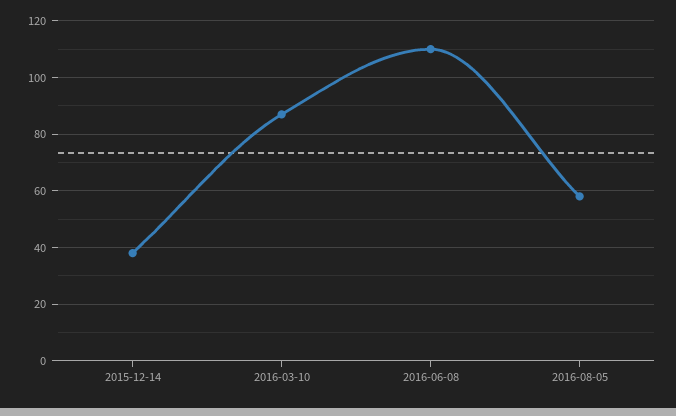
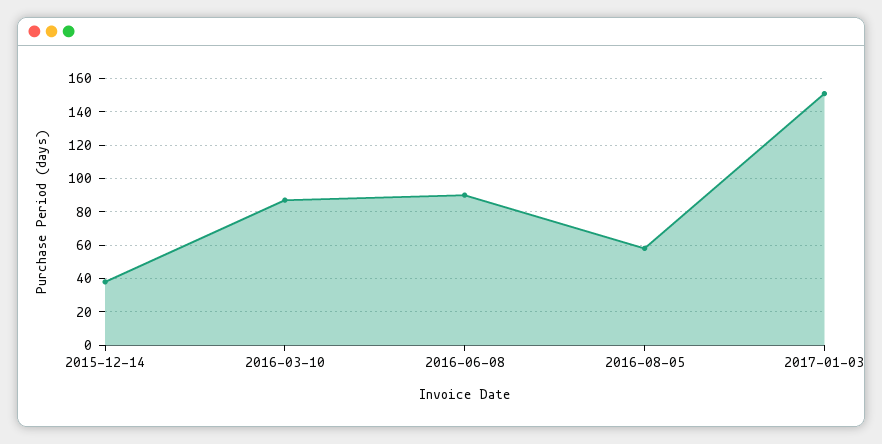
2016-06-08: 110 -> 90
2017-01-03: none -> 150

